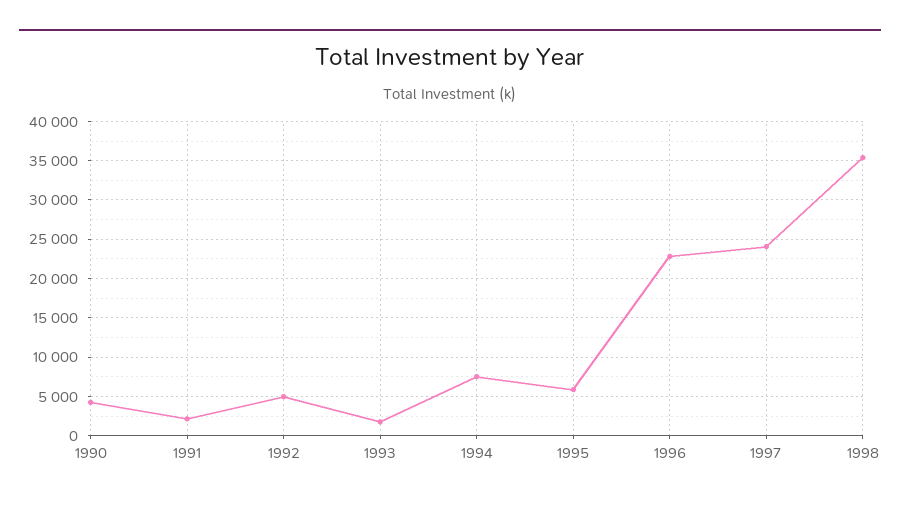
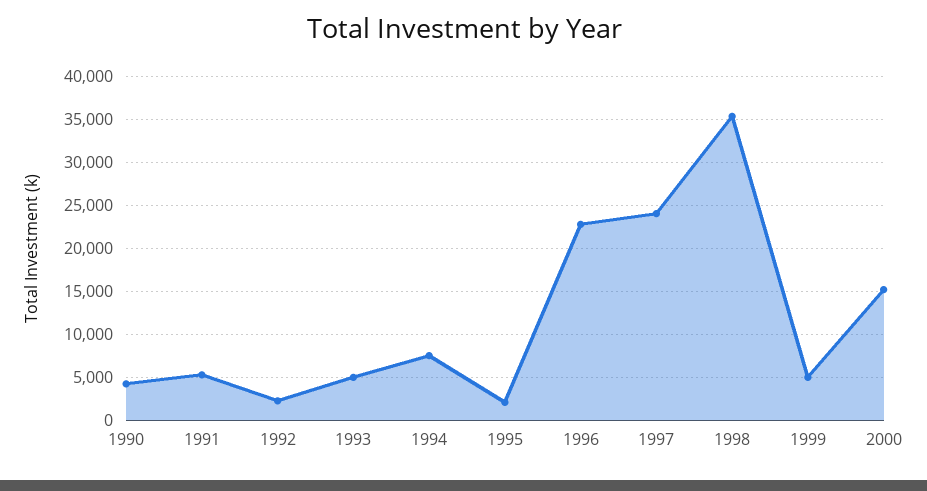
1991: 2000 -> 5000
1992: 5000 -> 2000
1993: 2000 -> 5000
1995: 6000 -> 2000
1999: none -> 5000
2000: none -> 15000

